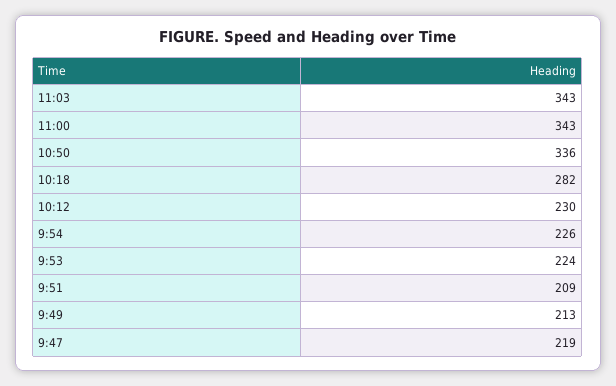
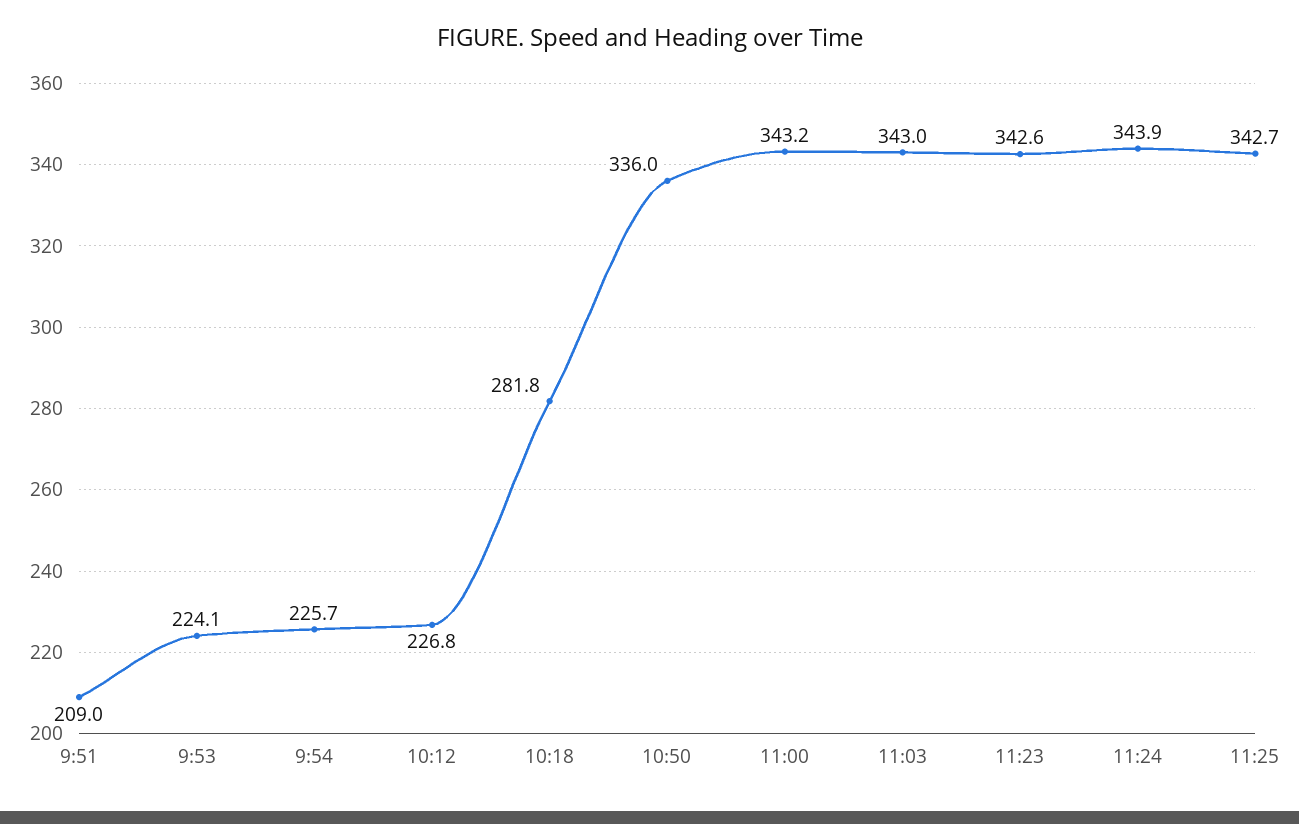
10:12: 230 -> 226.8
9:49: 213 -> none
9:47: 219 -> none
11:23: none -> 342.6
11:24: none -> 343.9
11:25: none -> 342.7

